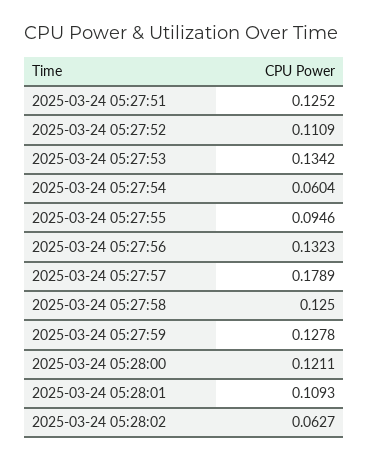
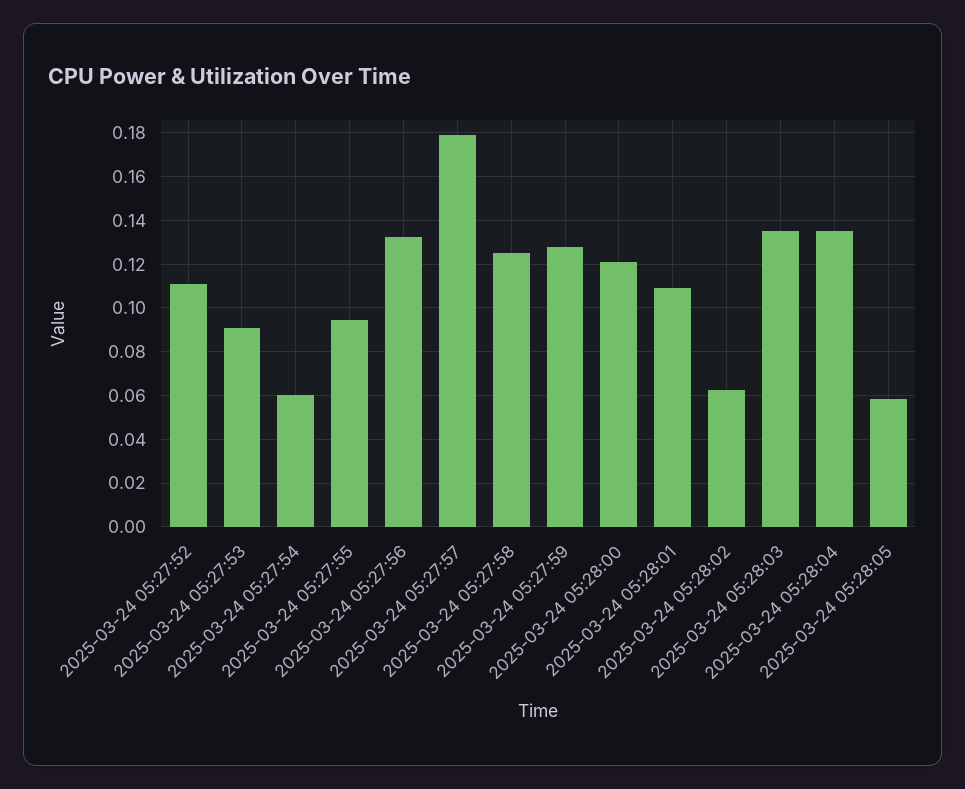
2025-03-24 05:27:51: 0.1252 -> none
2025-03-24 05:27:53: 0.1342 -> 0.09
2025-03-24 05:28:03: none -> 0.135
2025-03-24 05:28:04: none -> 0.135
2025-03-24 05:28:05: none -> 0.06

